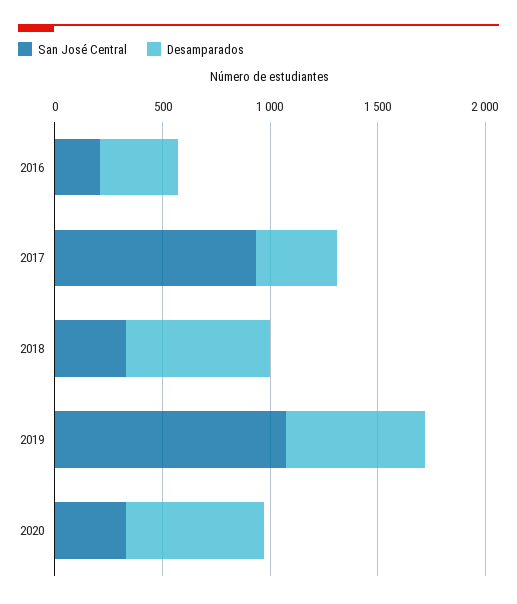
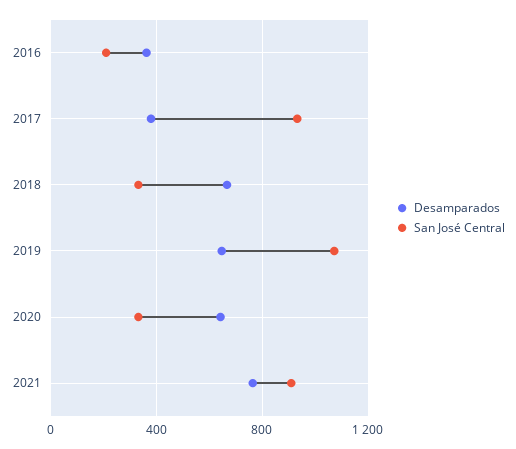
Desamparados, 2021: none -> 750
San José Central, 2021: none -> 900

